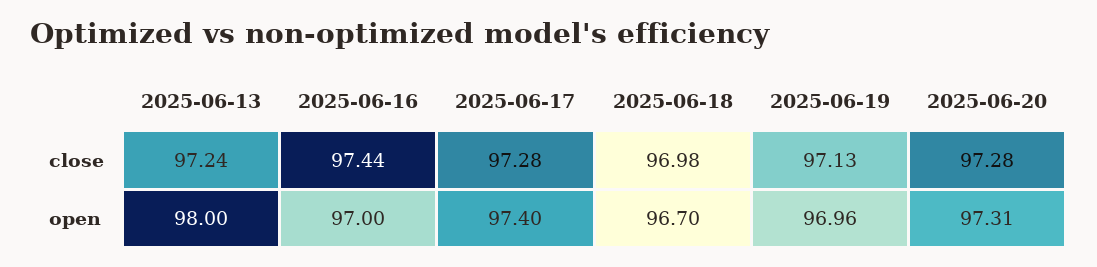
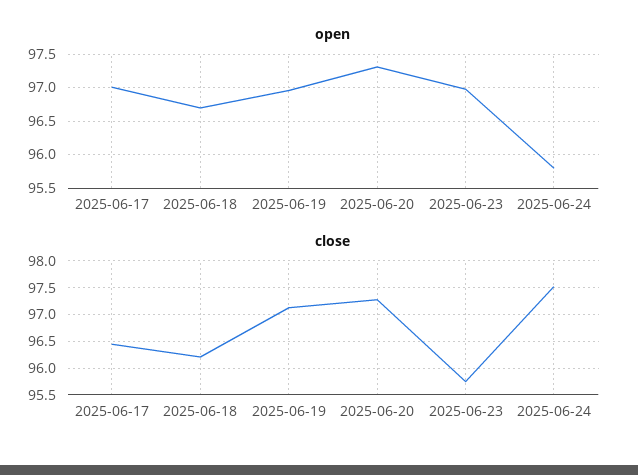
close, 2025-06-13: 97.24 -> none
close, 2025-06-16: 97.44 -> none
close, 2025-06-17: 97.28 -> 96.5
close, 2025-06-18: 96.98 -> 96.25
open, 2025-06-13: 98 -> none
open, 2025-06-16: 97 -> none
open, 2025-06-17: 97.4 -> 97
open, 2025-06-23: none -> 97
open, 2025-06-24: none -> 95.8
close, 2025-06-23: none -> 95.75
close, 2025-06-24: none -> 97.5

